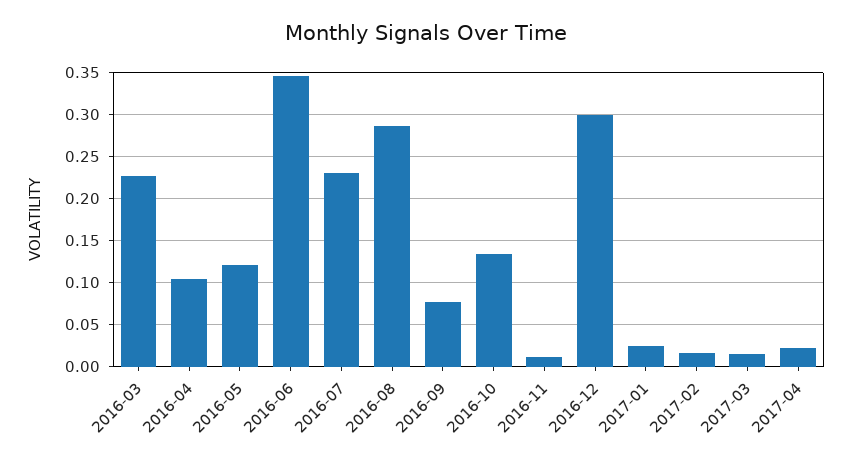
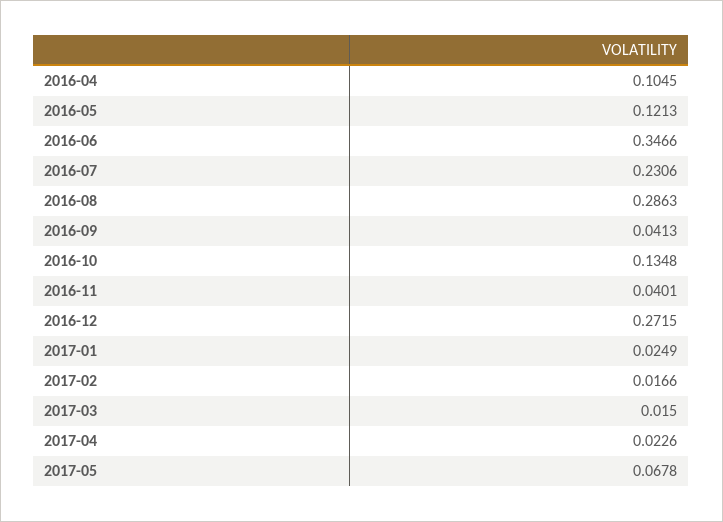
2016-03: 0.23 -> none
2016-09: 0.08 -> 0.0413
2016-11: 0.01 -> 0.0401
2016-12: 0.3 -> 0.2715
2017-05: none -> 0.0678

